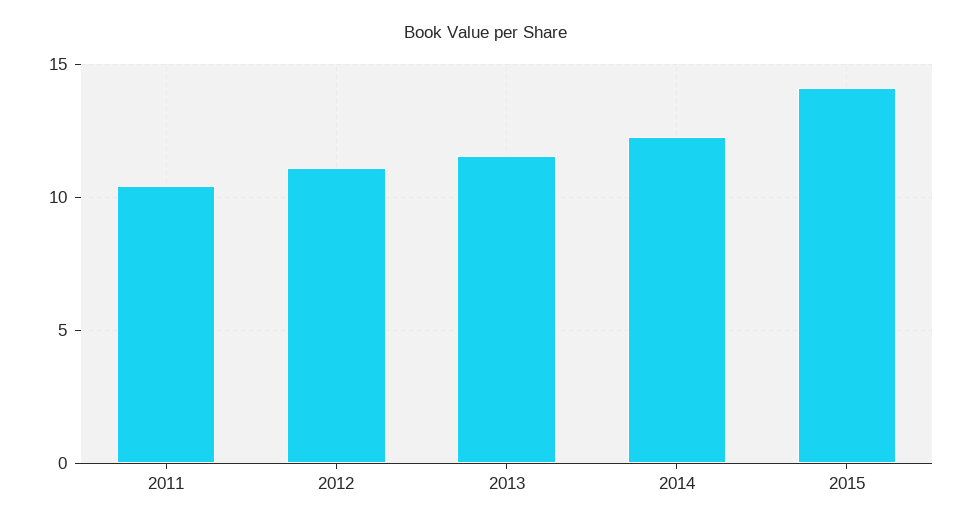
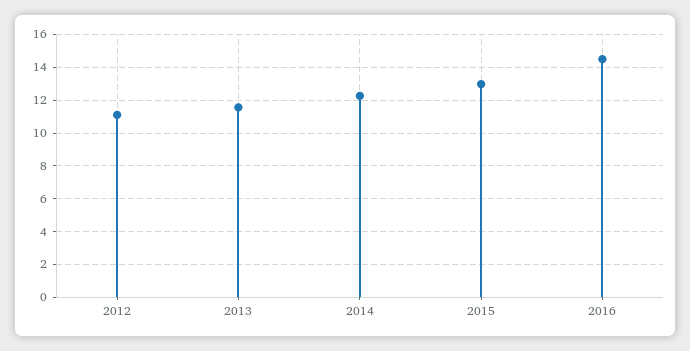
2011: 10.5 -> none
2015: 14 -> 13
2016: none -> 14.5

